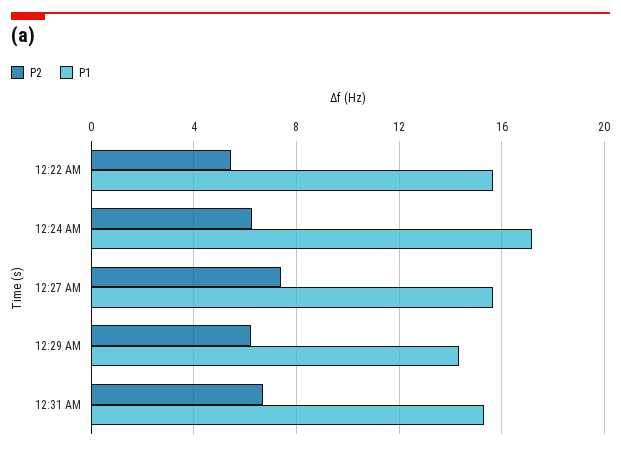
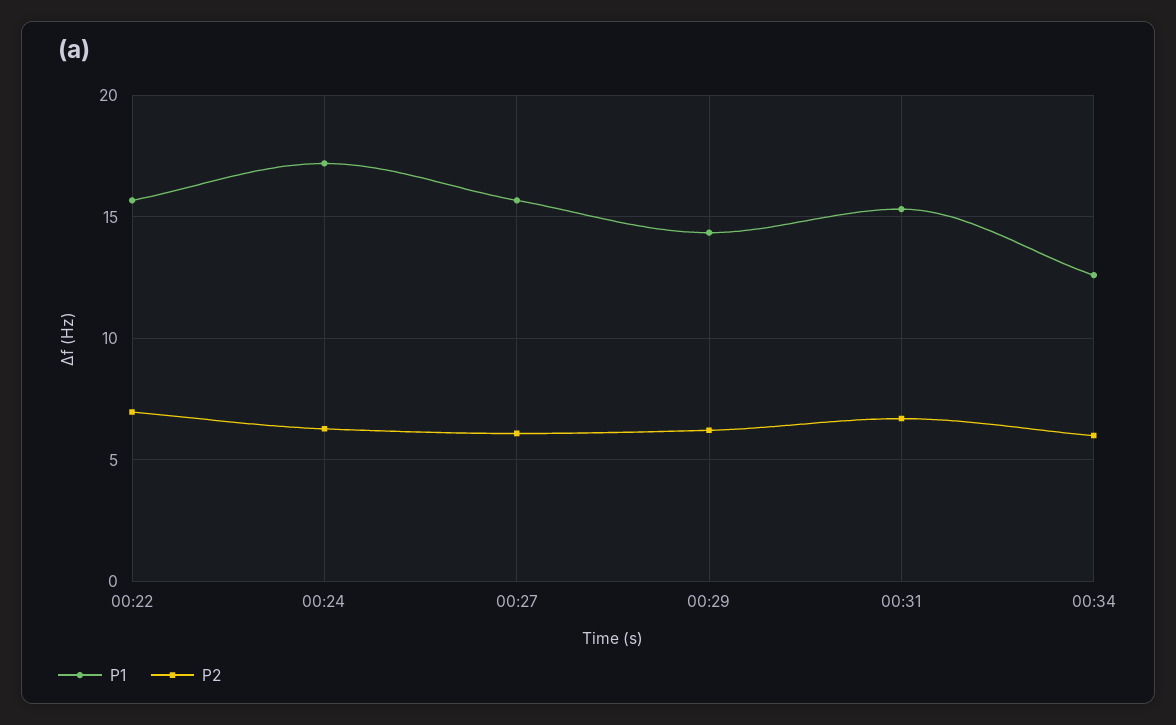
P2, 12:22 AM: 5.5 -> 7
P2, 12:27 AM: 7.5 -> 6
P1, 00:34: none -> 12.5
P2, 00:34: none -> 6

